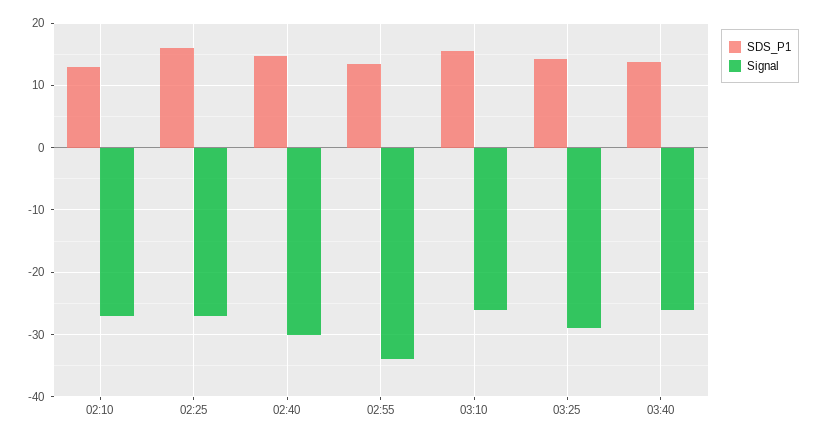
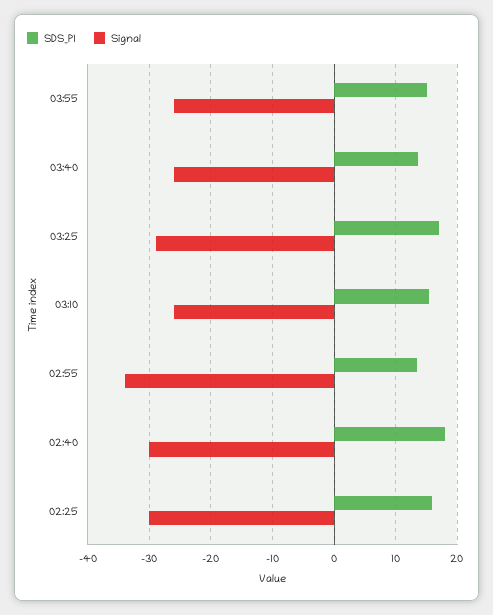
SDS_P1, 02:10: 13 -> none
Signal, 02:10: -27 -> none
Signal, 02:25: -27 -> -30
SDS_P1, 02:40: 15 -> 18
SDS_P1, 03:25: 14 -> 17
SDS_P1, 03:55: none -> 15
Signal, 03:55: none -> -26

